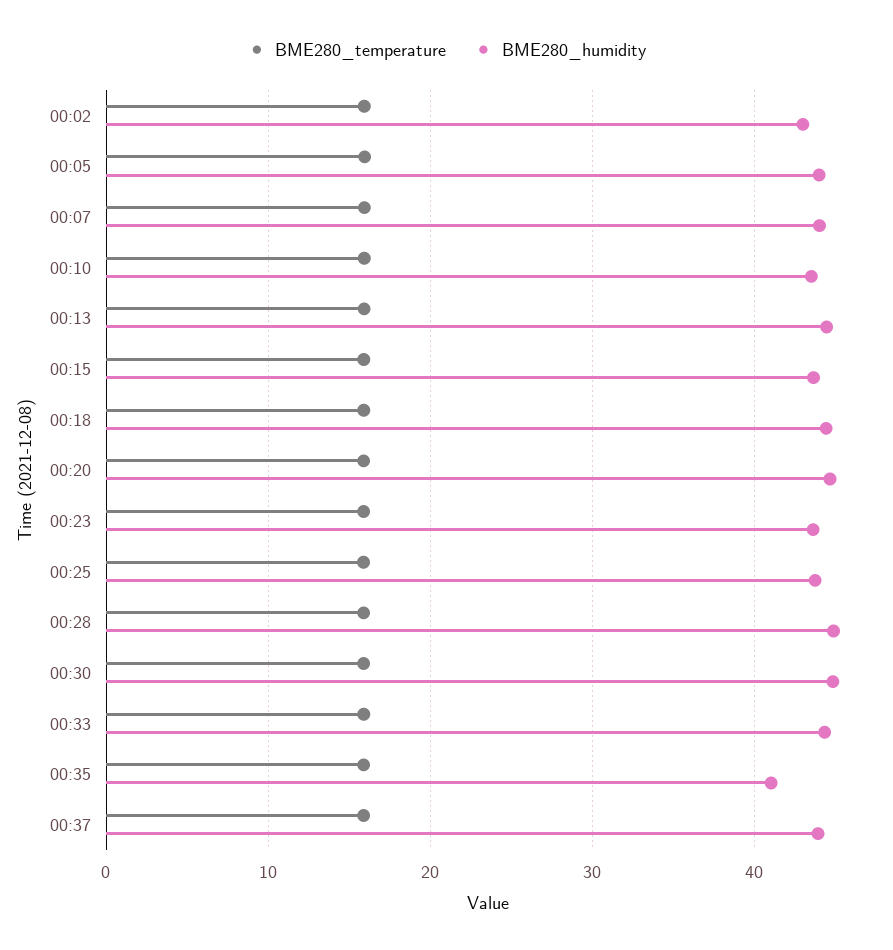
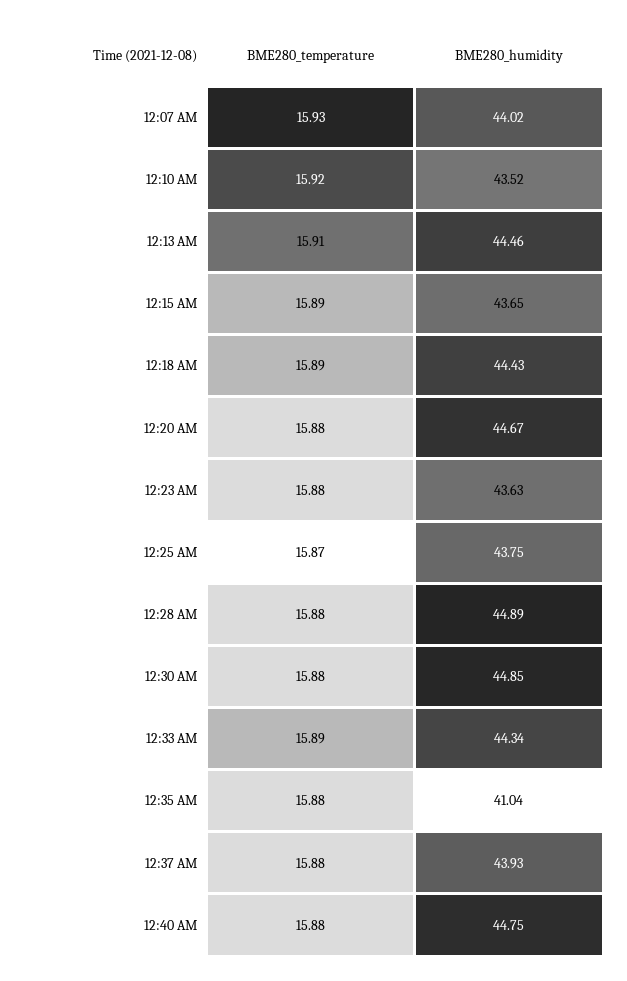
BME280_temperature, 00:02: 16 -> none
BME280_humidity, 00:02: 43 -> none
BME280_temperature, 00:05: 16 -> none
BME280_humidity, 00:05: 44 -> none
BME280_temperature, 12:40 AM: none -> 15.88
BME280_humidity, 12:40 AM: none -> 44.75

